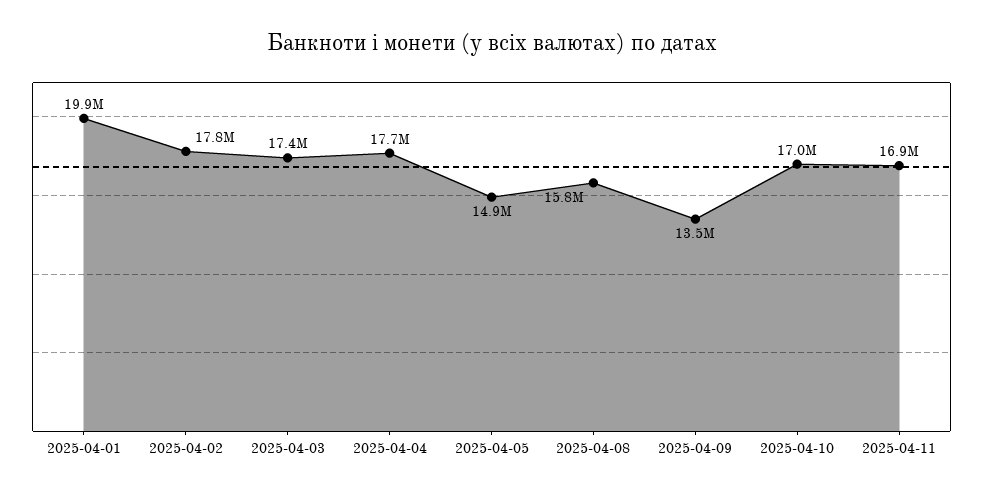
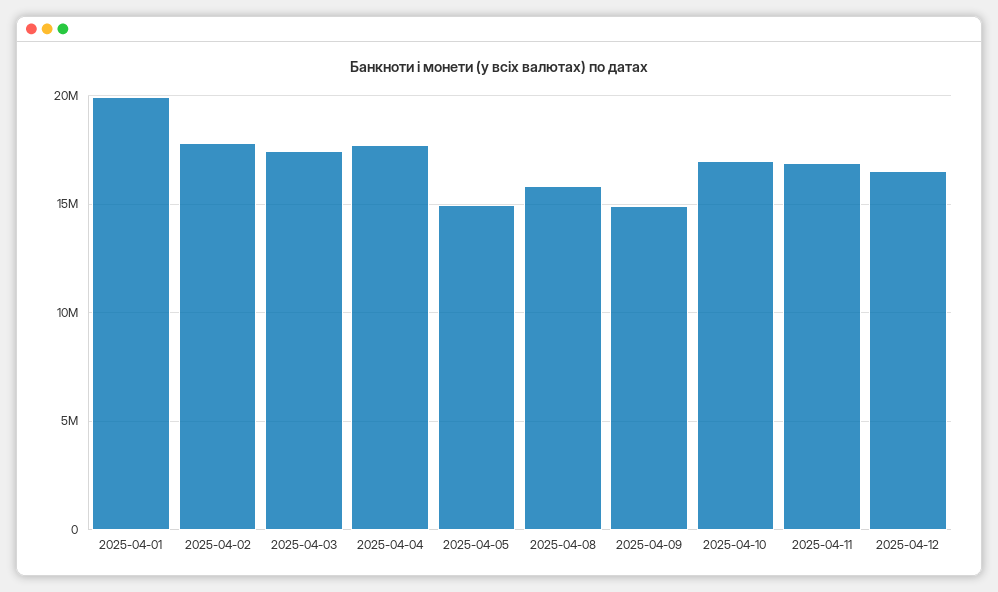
2025-04-09: 13500000 -> 15000000
2025-04-12: none -> 16500000

